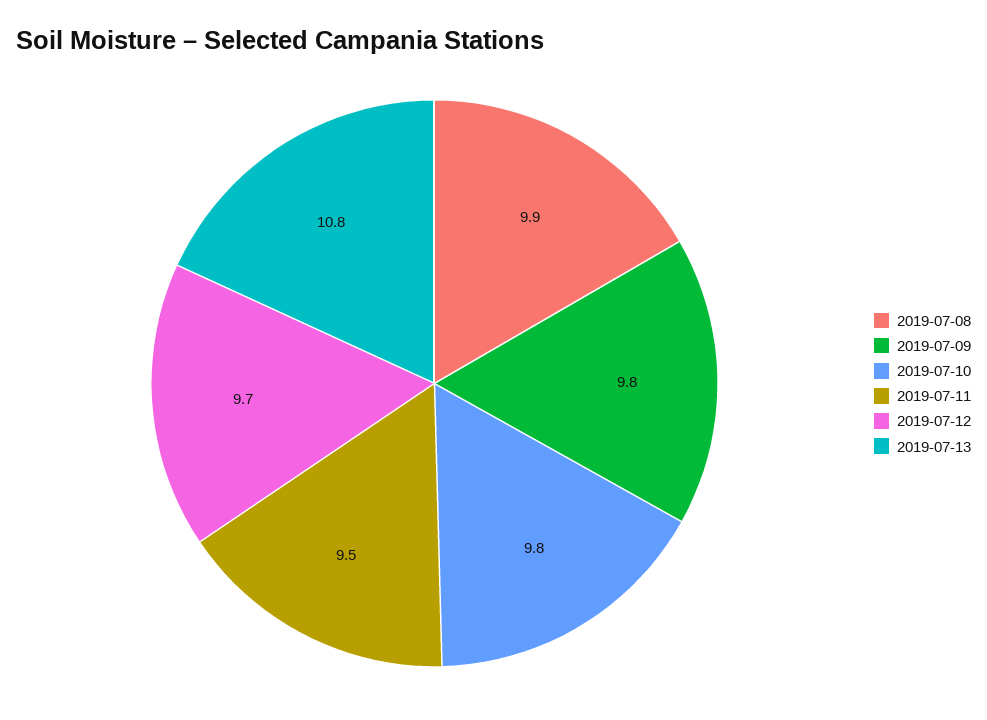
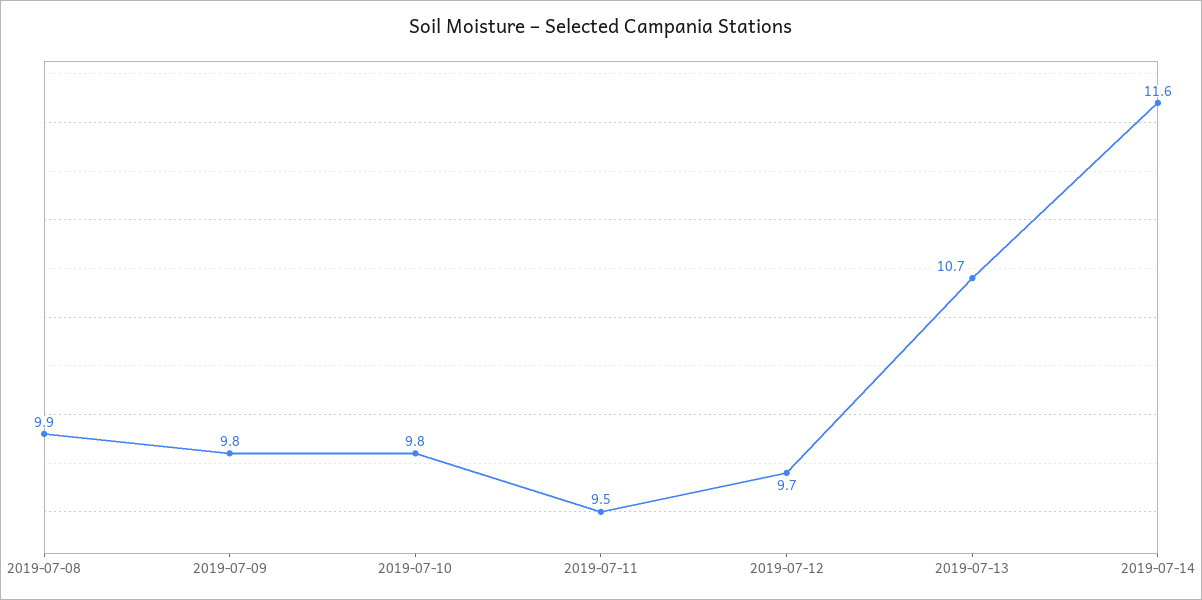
2019-07-13: 10.8 -> 10.7
2019-07-14: none -> 11.6

